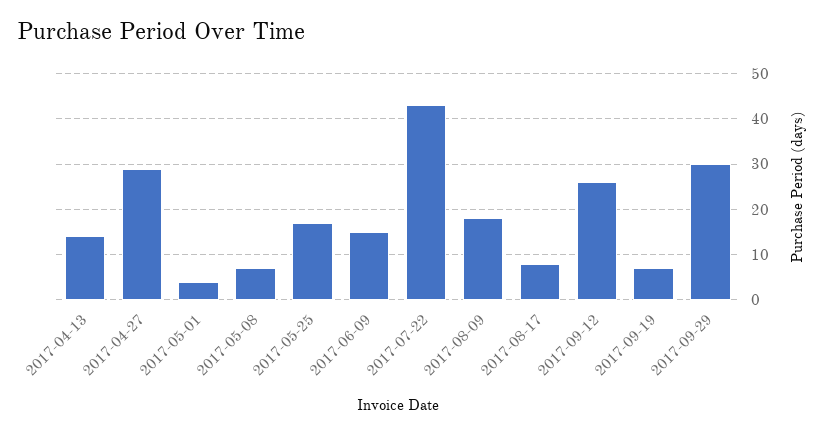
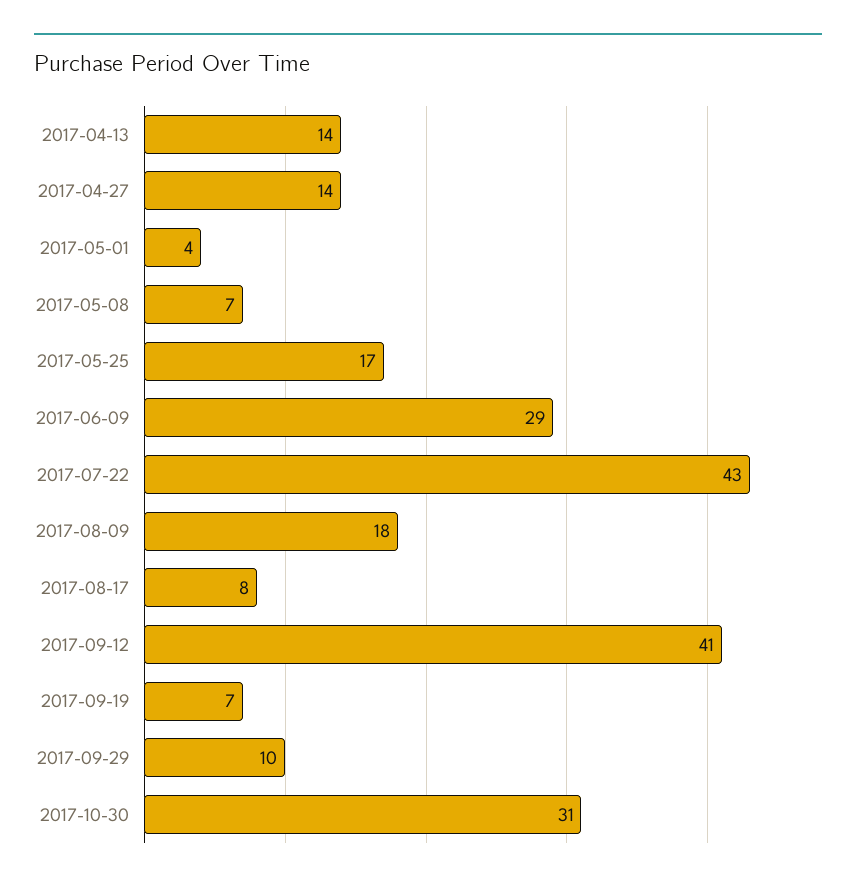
2017-04-27: 30 -> 14
2017-06-09: 15 -> 29
2017-09-12: 25 -> 41
2017-09-29: 30 -> 10
2017-10-30: none -> 31

